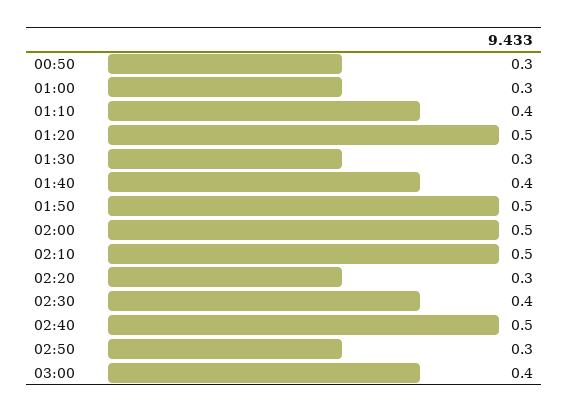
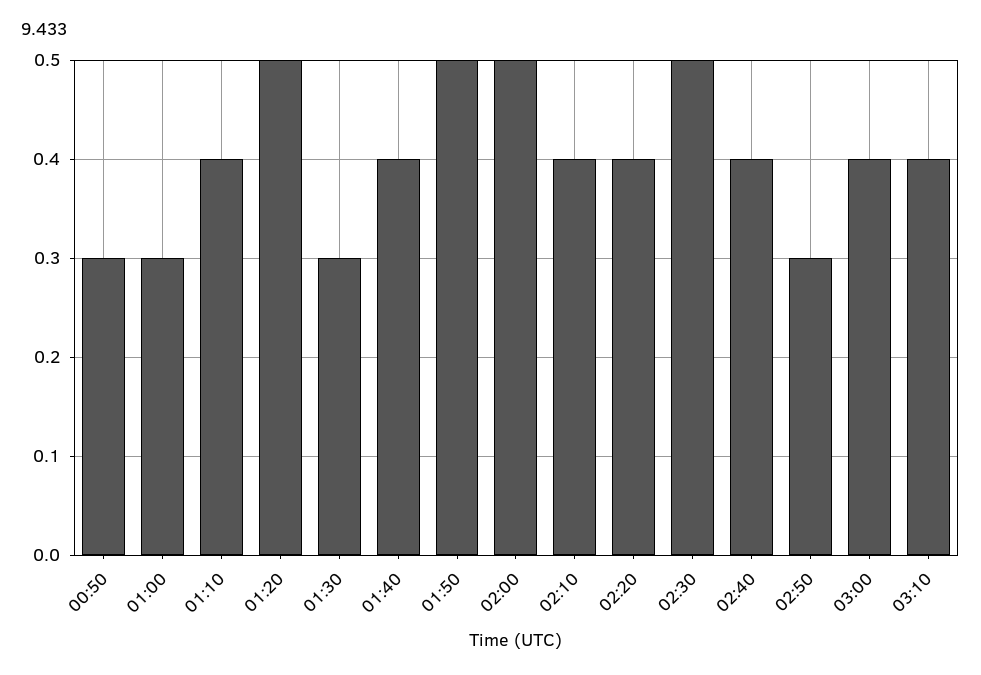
02:10: 0.5 -> 0.4
02:20: 0.3 -> 0.4
02:30: 0.4 -> 0.5
02:40: 0.5 -> 0.4
03:10: none -> 0.4

